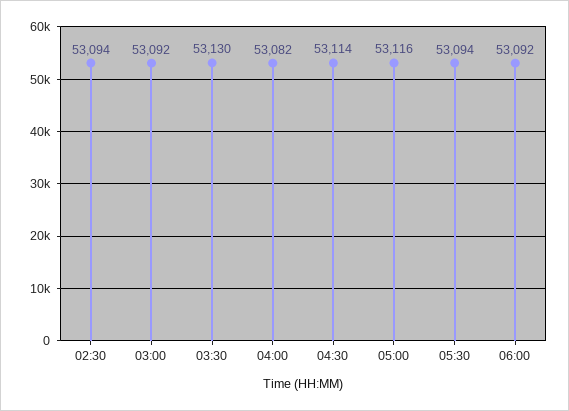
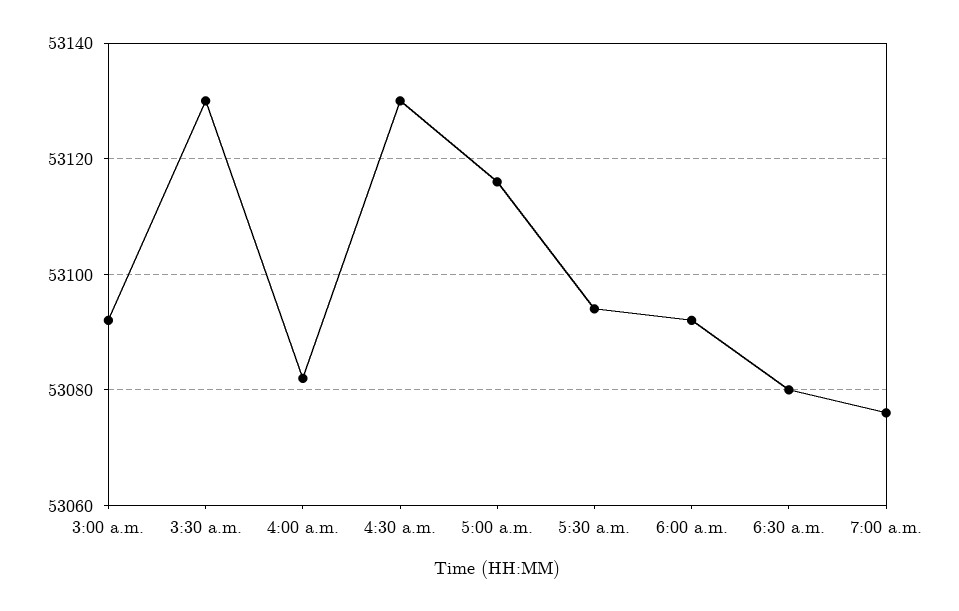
02:30: 53094 -> none
04:30: 53114 -> 53130
6:30 a.m.: none -> 53080
7:00 a.m.: none -> 53075

